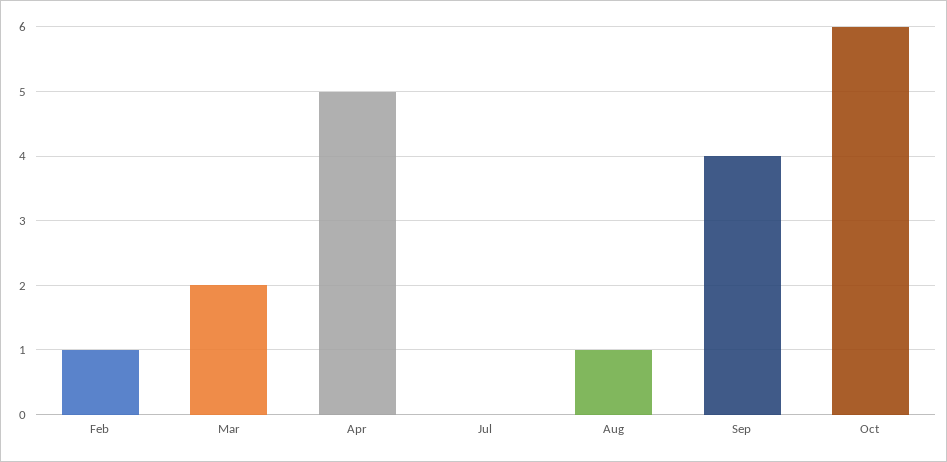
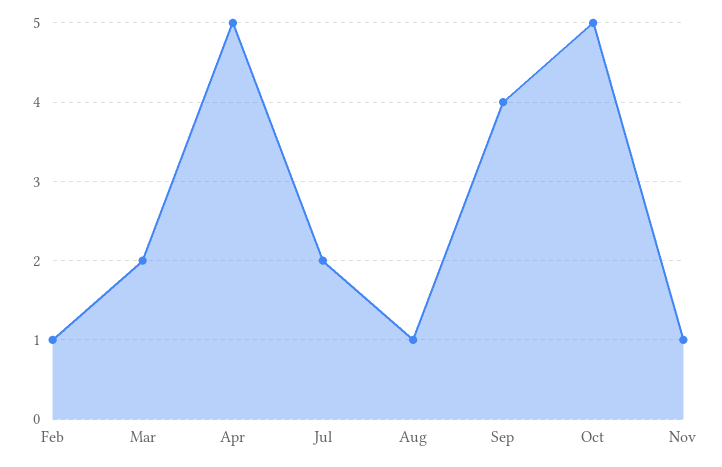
Jul: 0 -> 2
Oct: 6 -> 5
Nov: none -> 1

